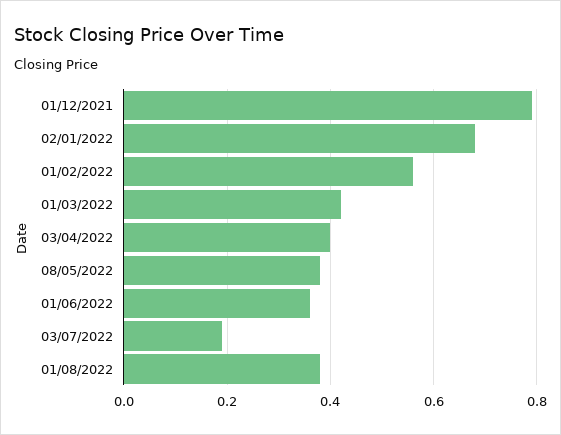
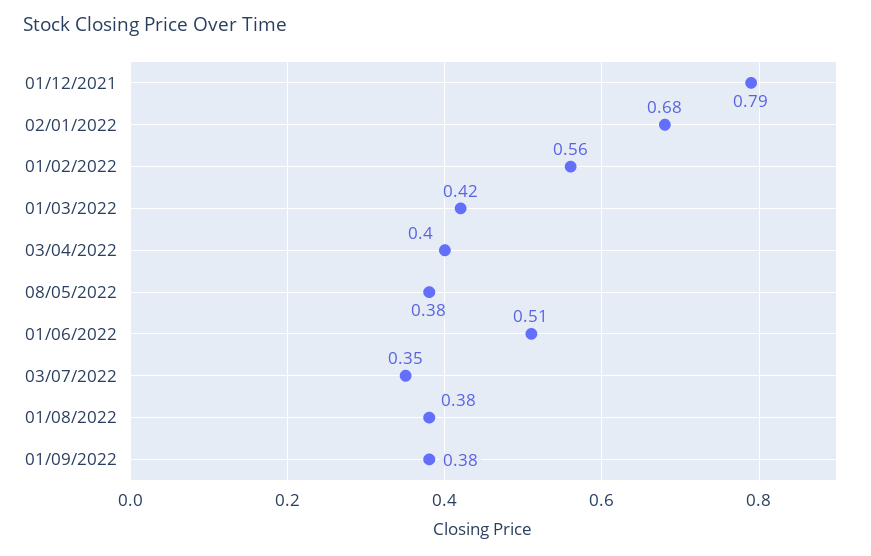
01/06/2022: 0.35 -> 0.51
03/07/2022: 0.2 -> 0.35
01/09/2022: none -> 0.38

